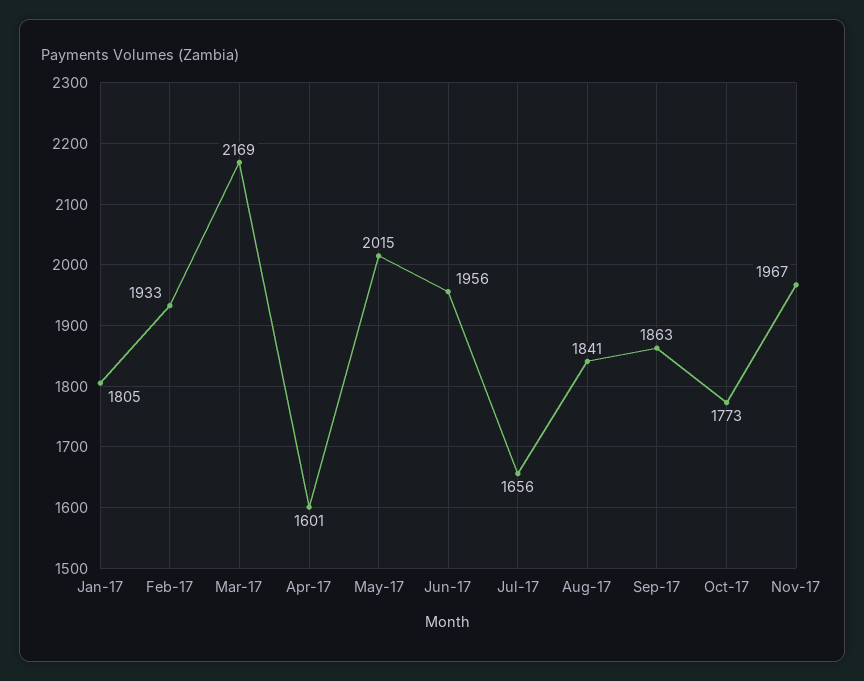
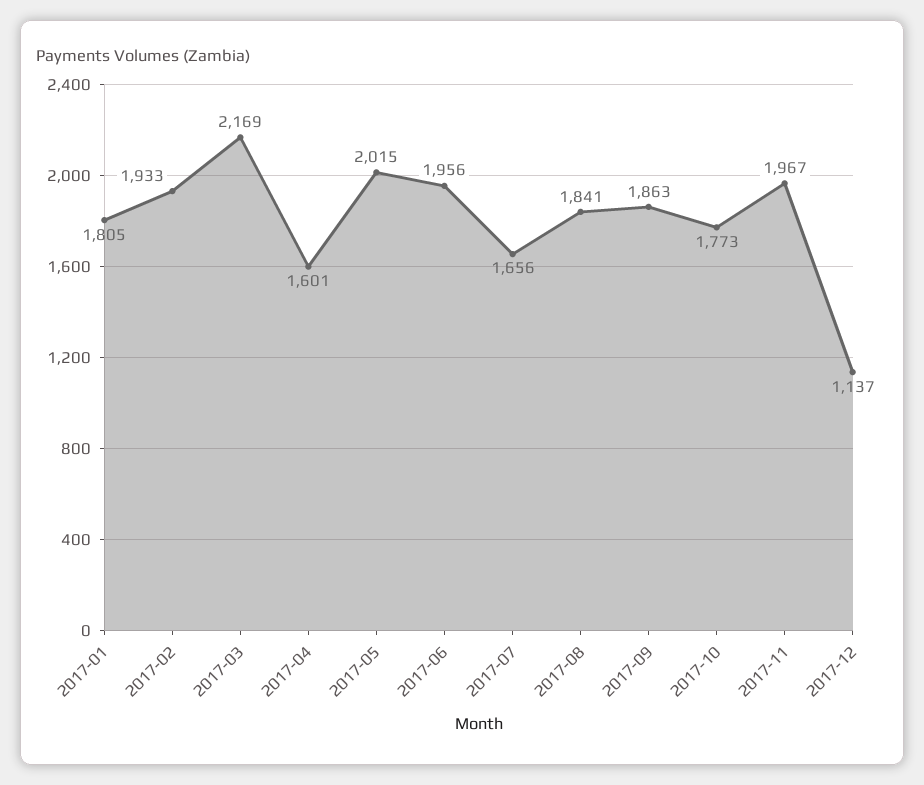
2017-12: none -> 1137

